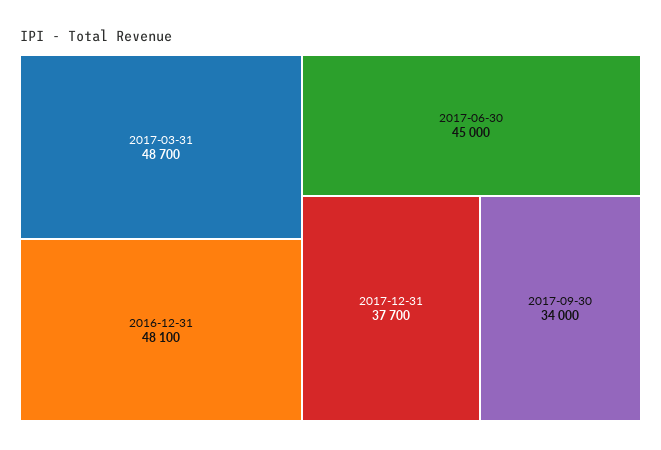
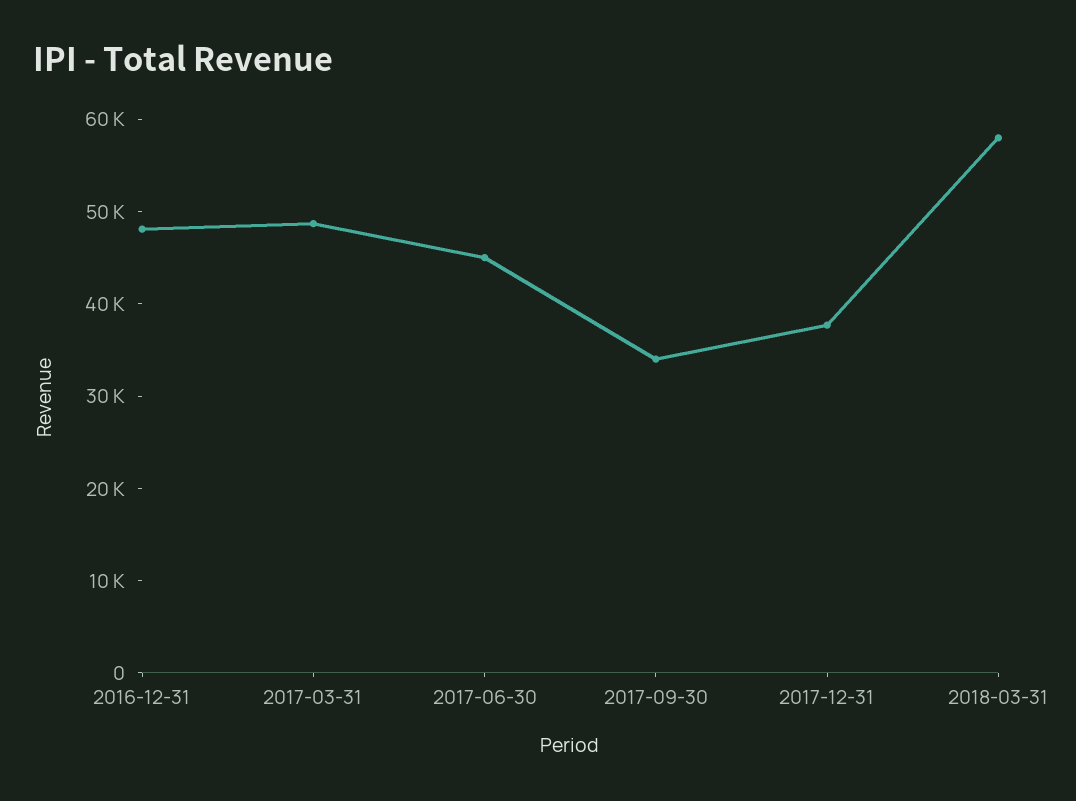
2018-03-31: none -> 58000

